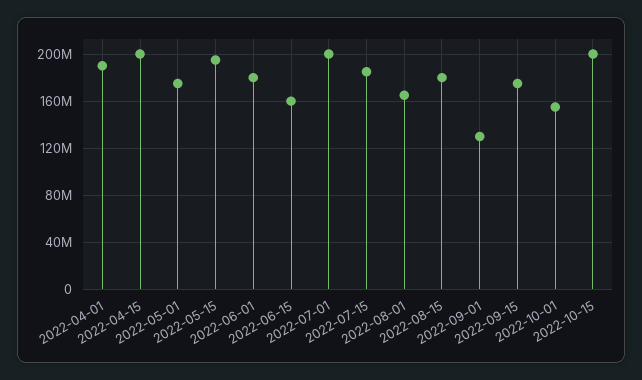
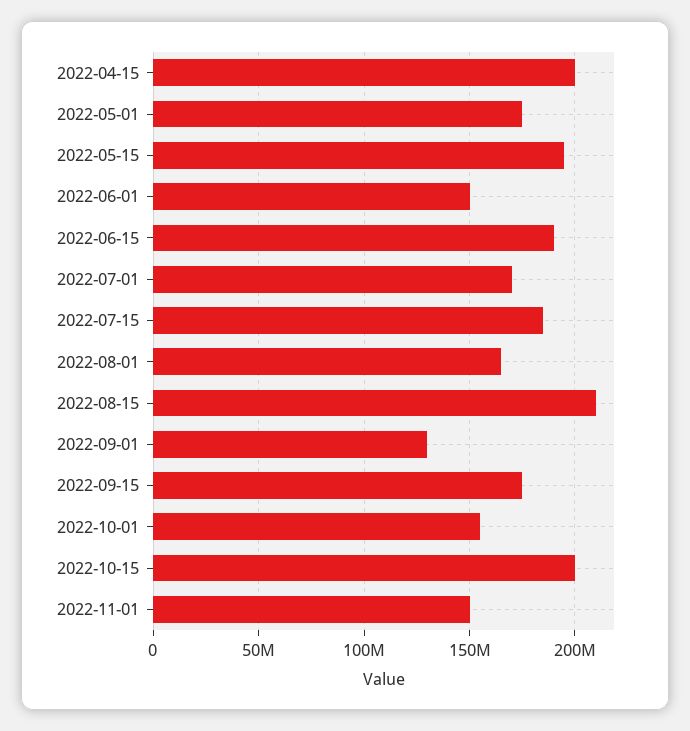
2022-04-01: 190000000 -> none
2022-06-01: 180000000 -> 150000000
2022-06-15: 160000000 -> 190000000
2022-07-01: 200000000 -> 170000000
2022-08-15: 180000000 -> 210000000
2022-11-01: none -> 150000000

